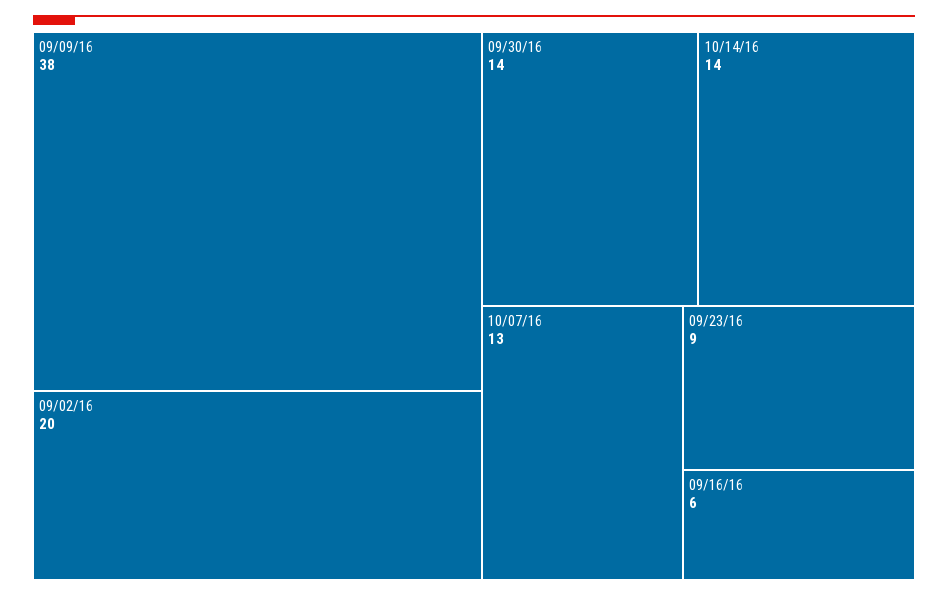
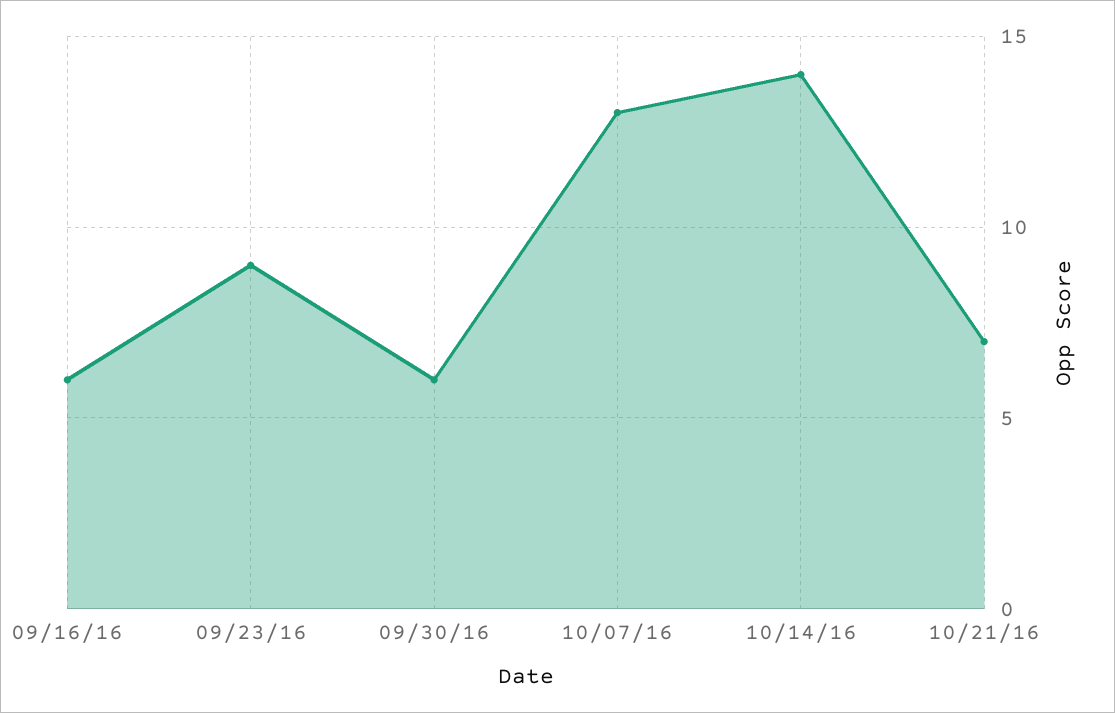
09/09/16: 38 -> none
09/02/16: 20 -> none
09/30/16: 14 -> 6
10/21/16: none -> 7

